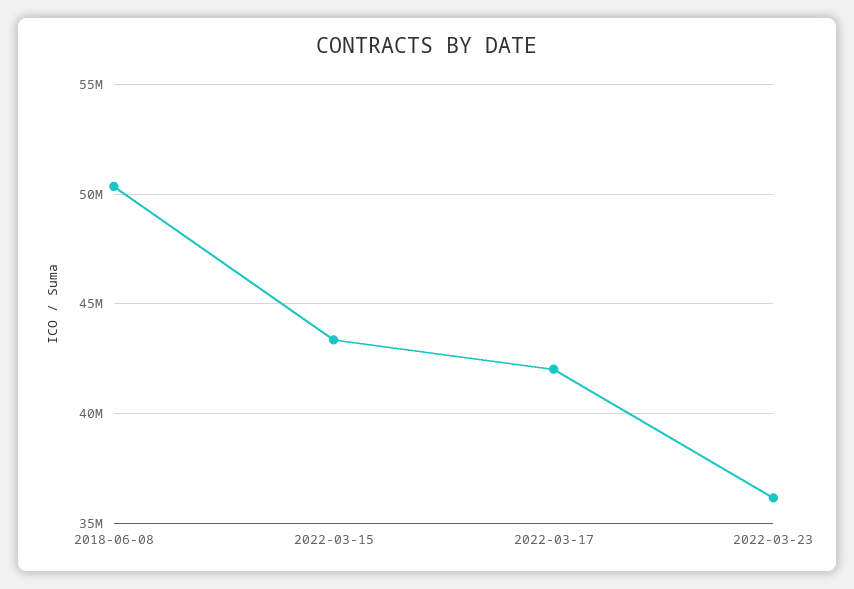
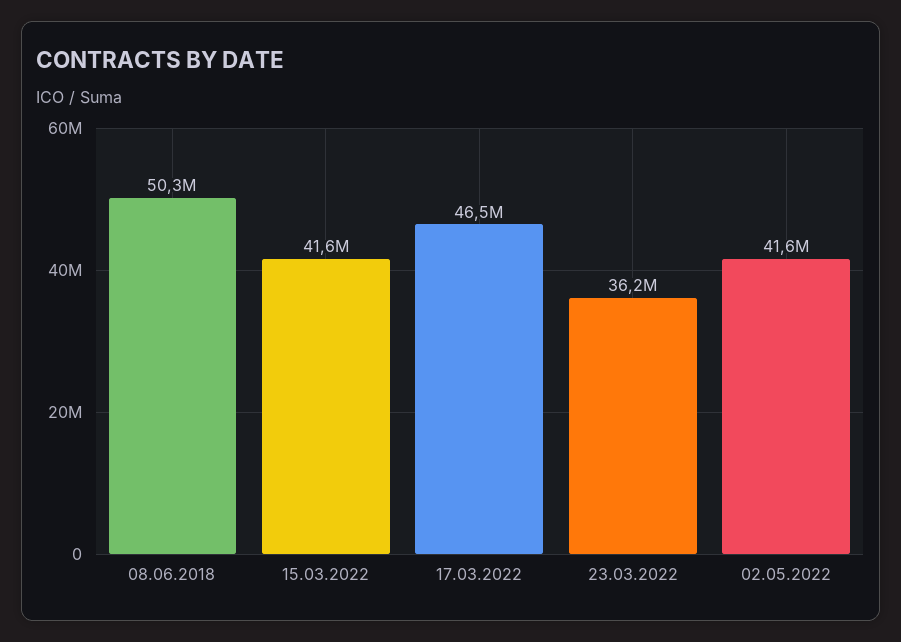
2022-03-15: 43500000 -> 41600000
2022-03-17: 42000000 -> 46500000
02.05.2022: none -> 41600000

